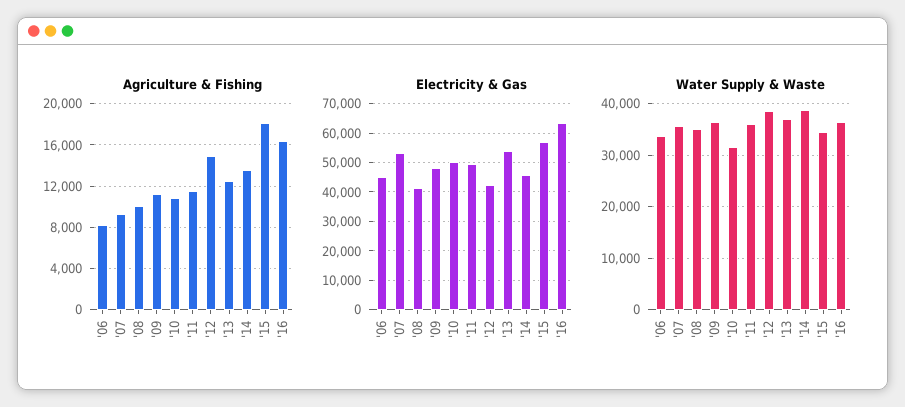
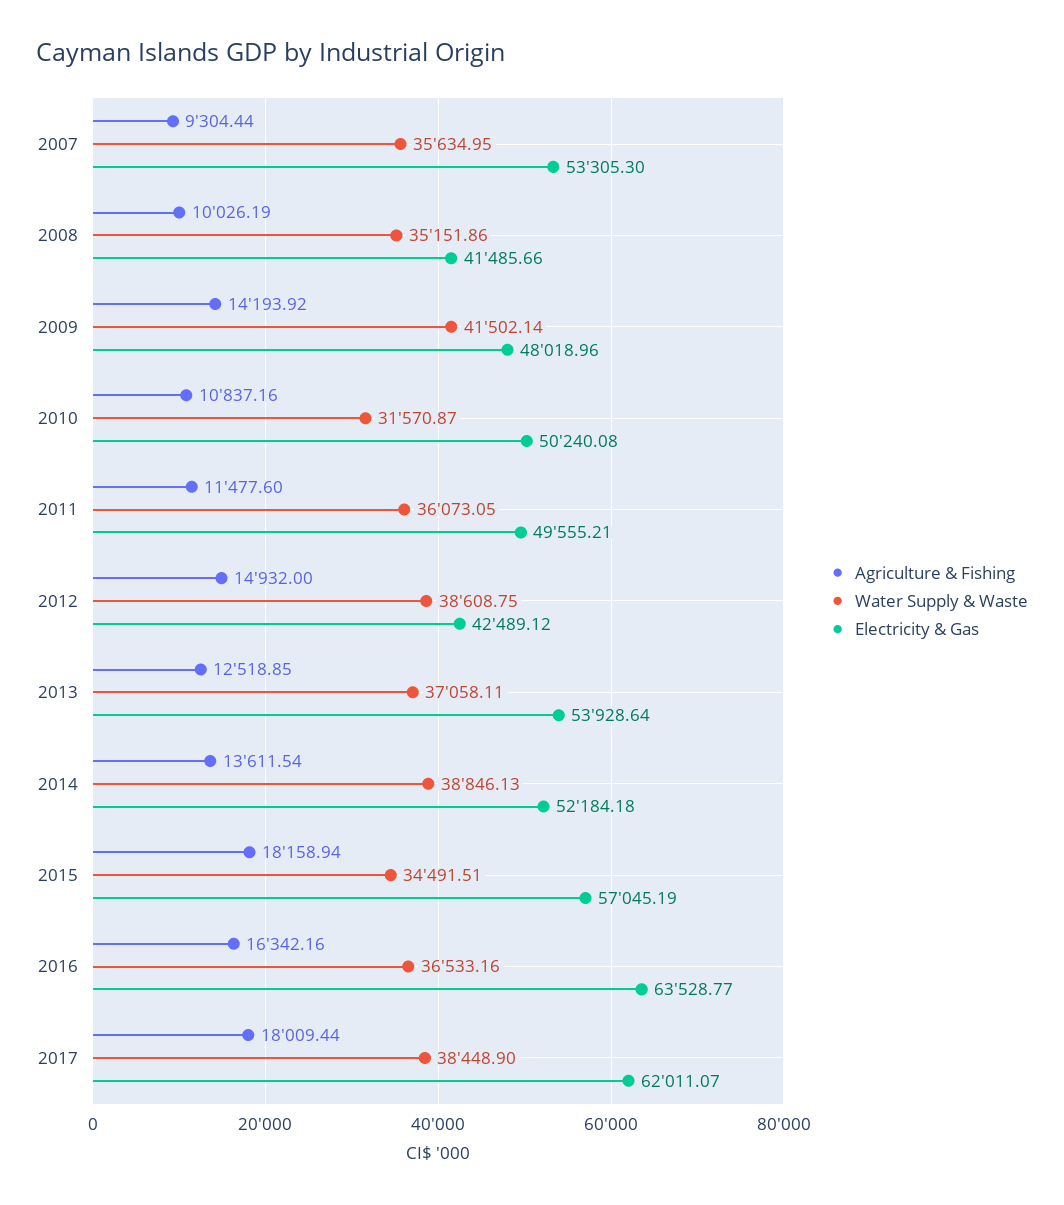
Agriculture & Fishing, '06: 8000 -> none
Agriculture & Fishing, '09: 11000 -> 14193.92
Electricity & Gas, '06: 45000 -> none
Electricity & Gas, '14: 45000 -> 52184.18
Water Supply & Waste, '06: 34000 -> none
Water Supply & Waste, '09: 36000 -> 41502.14
Agriculture & Fishing, 2017: none -> 18009.44
Water Supply & Waste, 2017: none -> 38448.9
Electricity & Gas, 2017: none -> 62011.07

